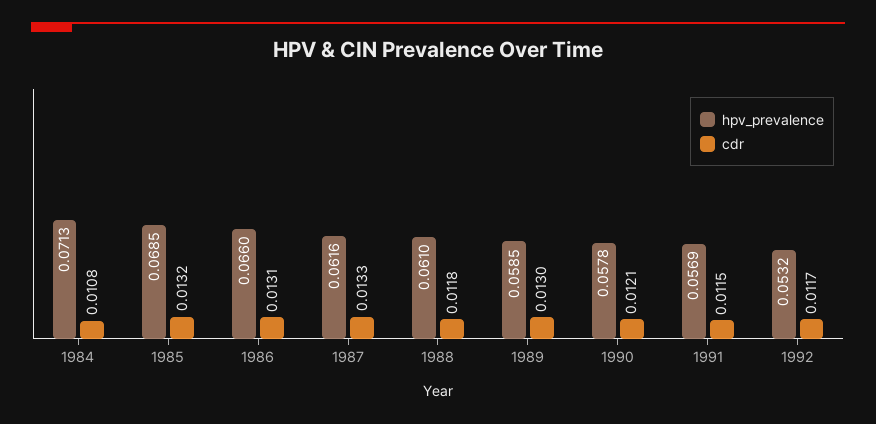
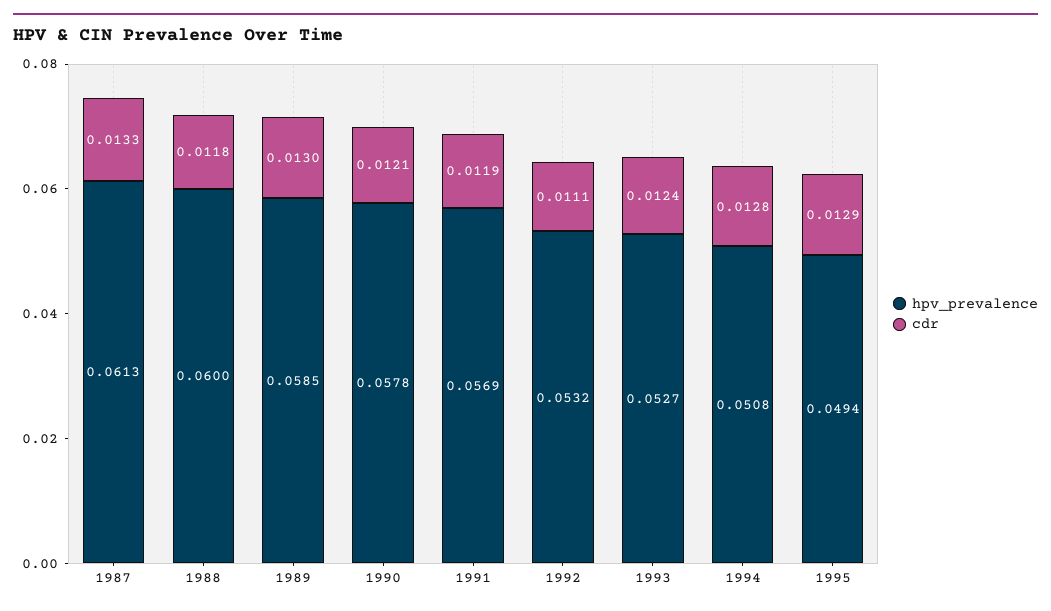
hpv_prevalence, 1984: 0.0713 -> none
cdr, 1984: 0.0108 -> none
hpv_prevalence, 1985: 0.0685 -> none
cdr, 1985: 0.0132 -> none
hpv_prevalence, 1986: 0.066 -> none
cdr, 1986: 0.0131 -> none
hpv_prevalence, 1987: 0.0616 -> 0.0613
hpv_prevalence, 1988: 0.061 -> 0.06
cdr, 1991: 0.0115 -> 0.0119
cdr, 1992: 0.0117 -> 0.0111
hpv_prevalence, 1993: none -> 0.0527
cdr, 1993: none -> 0.0124
hpv_prevalence, 1994: none -> 0.0508
cdr, 1994: none -> 0.0128
hpv_prevalence, 1995: none -> 0.0494
cdr, 1995: none -> 0.0129

